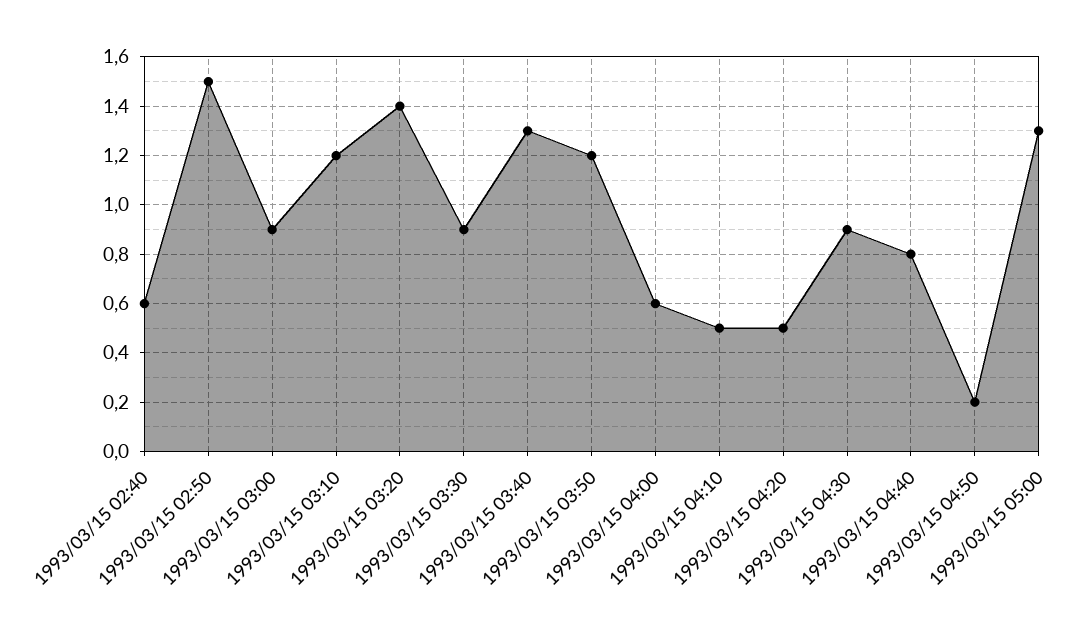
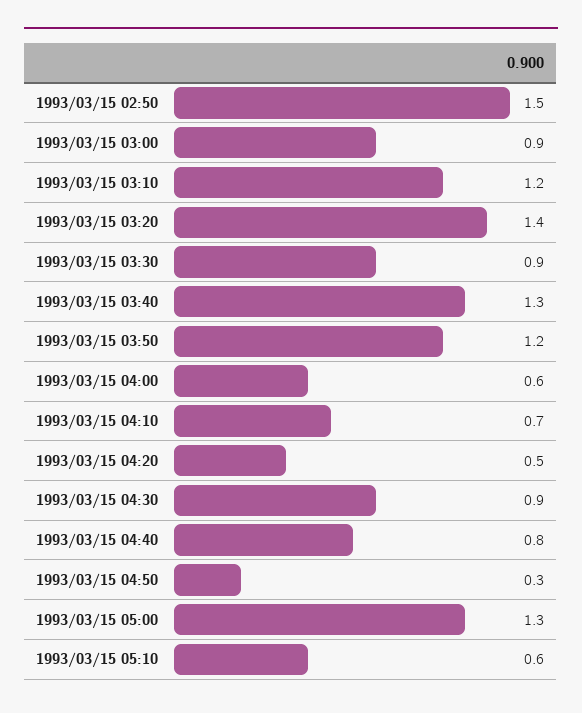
1993/03/15 02:40: 0.6 -> none
1993/03/15 04:10: 0.5 -> 0.7
1993/03/15 04:50: 0.2 -> 0.3
1993/03/15 05:10: none -> 0.6

